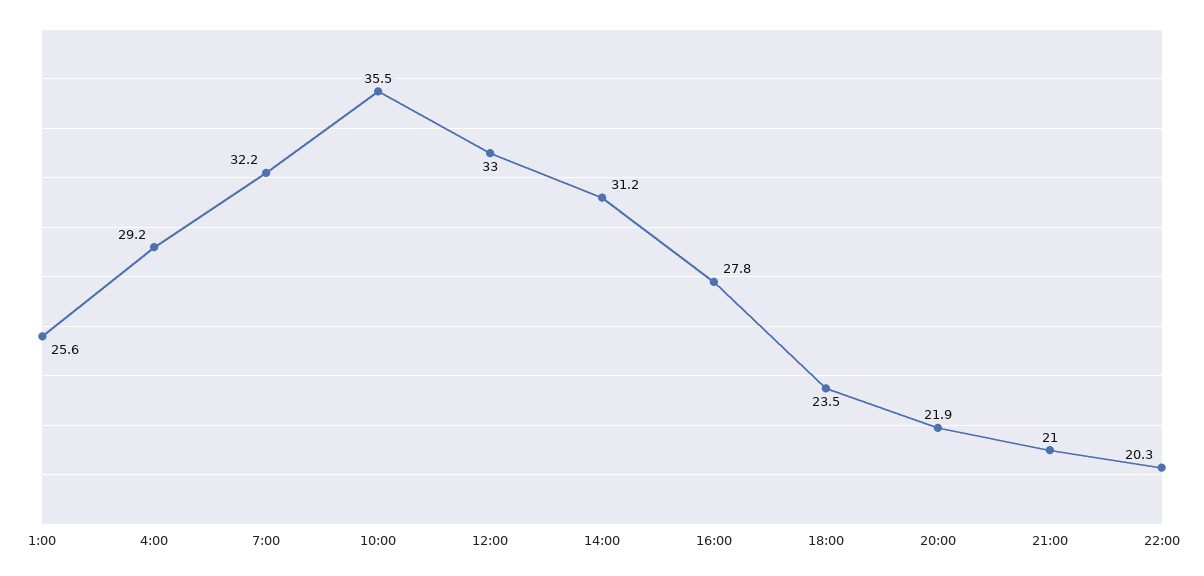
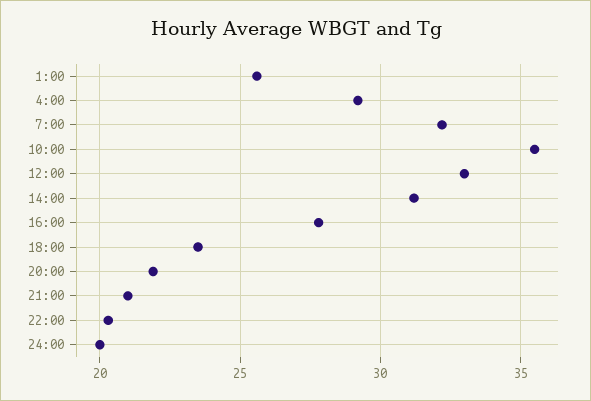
24:00: none -> 20

